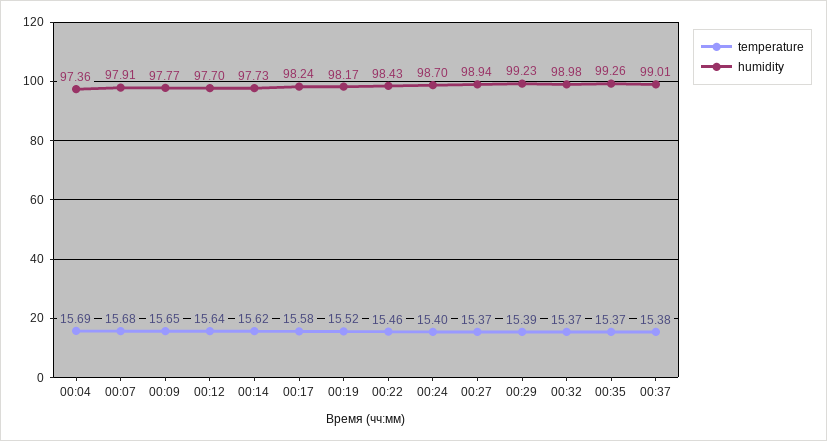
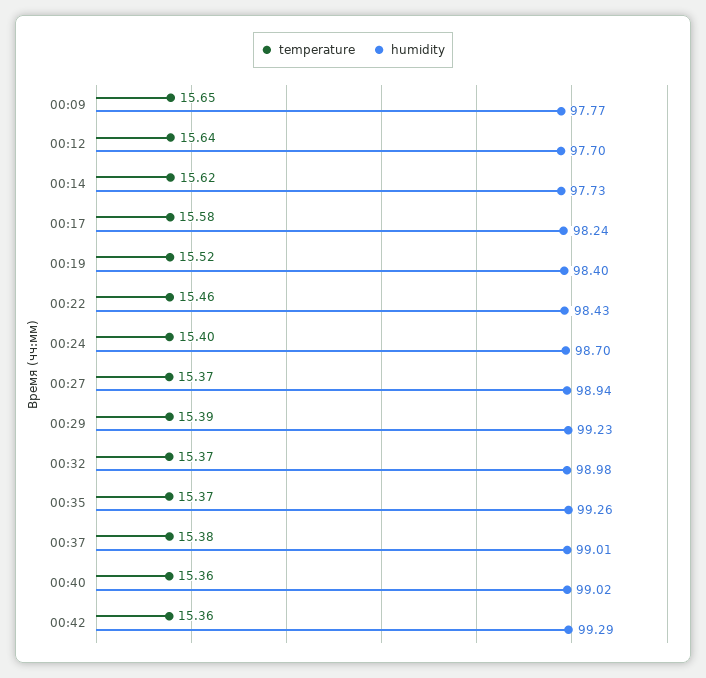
temperature, 00:04: 15.69 -> none
humidity, 00:04: 97.36 -> none
temperature, 00:07: 15.68 -> none
humidity, 00:07: 97.91 -> none
humidity, 00:19: 98.17 -> 98.4
temperature, 00:40: none -> 15.36
humidity, 00:40: none -> 99.02
temperature, 00:42: none -> 15.36
humidity, 00:42: none -> 99.29

